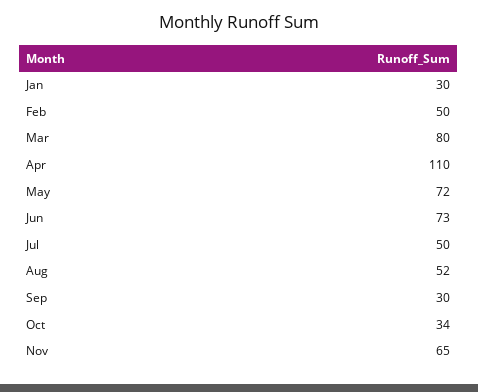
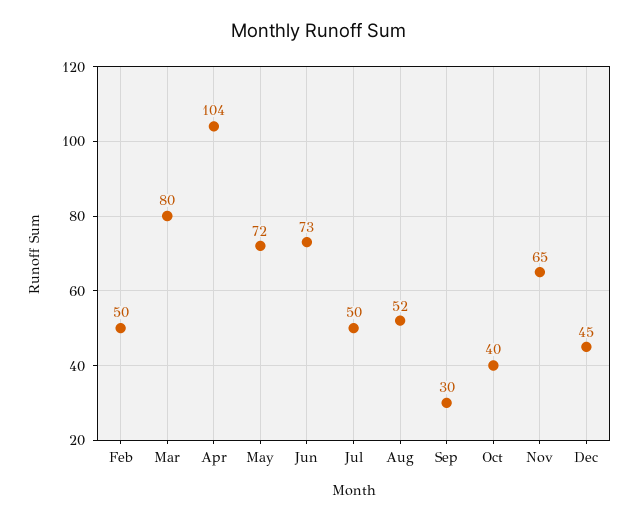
Jan: 30 -> none
Apr: 110 -> 104
Oct: 34 -> 40
Dec: none -> 45

